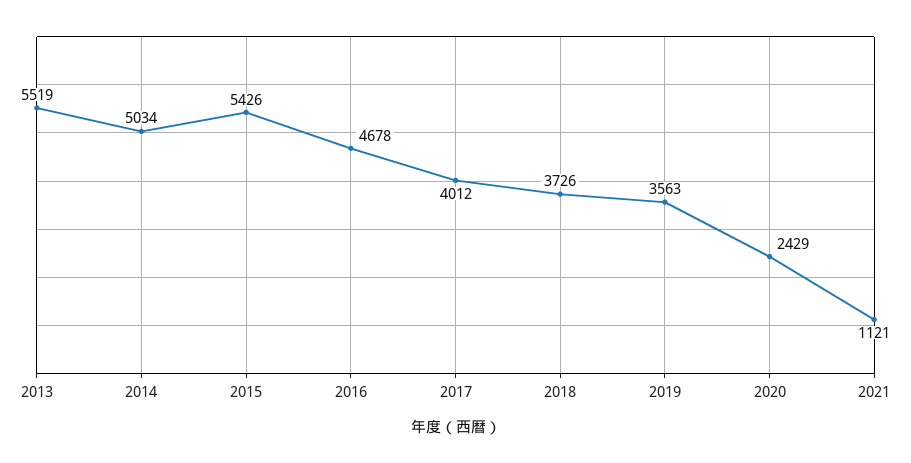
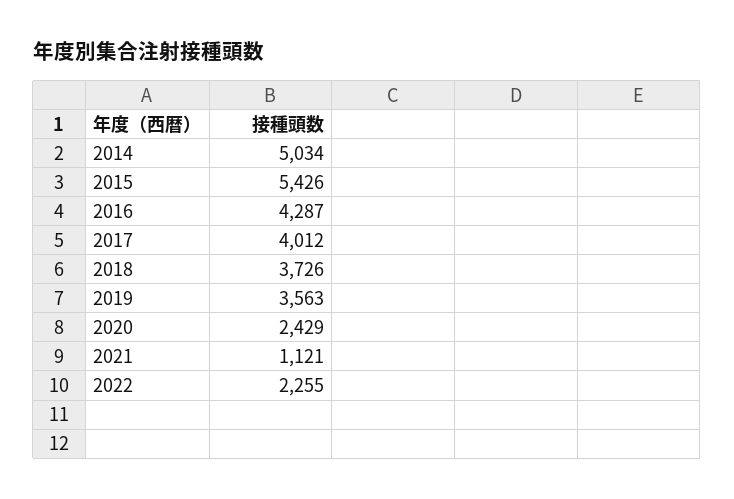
2013: 5519 -> none
2016: 4678 -> 4287
2022: none -> 2255

